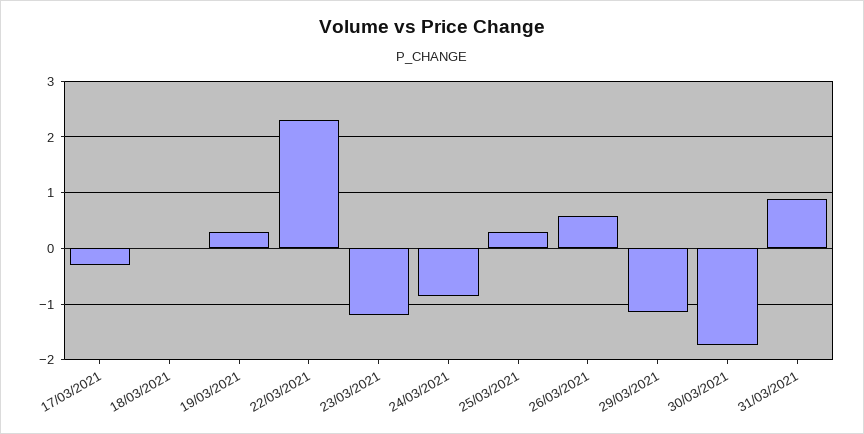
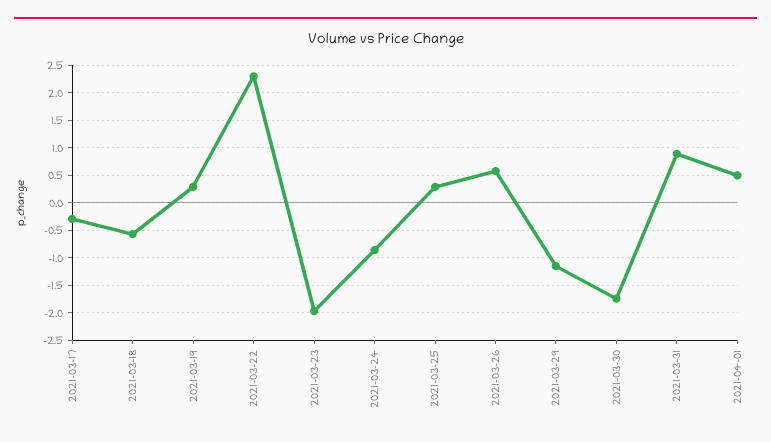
18/03/2021: 0 -> -0.5
23/03/2021: -1.2 -> -2
2021-04-01: none -> 0.5

